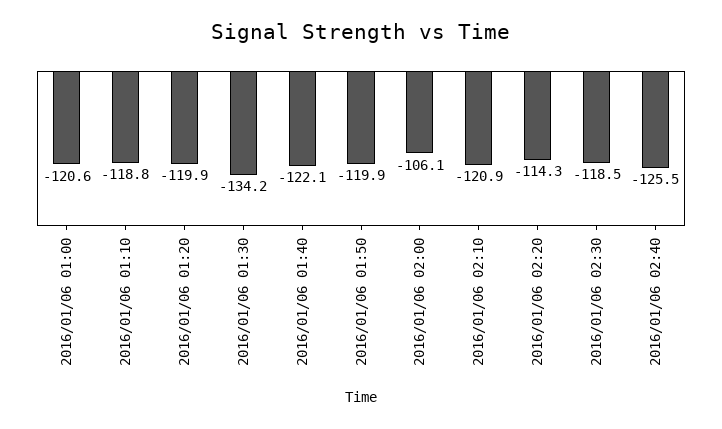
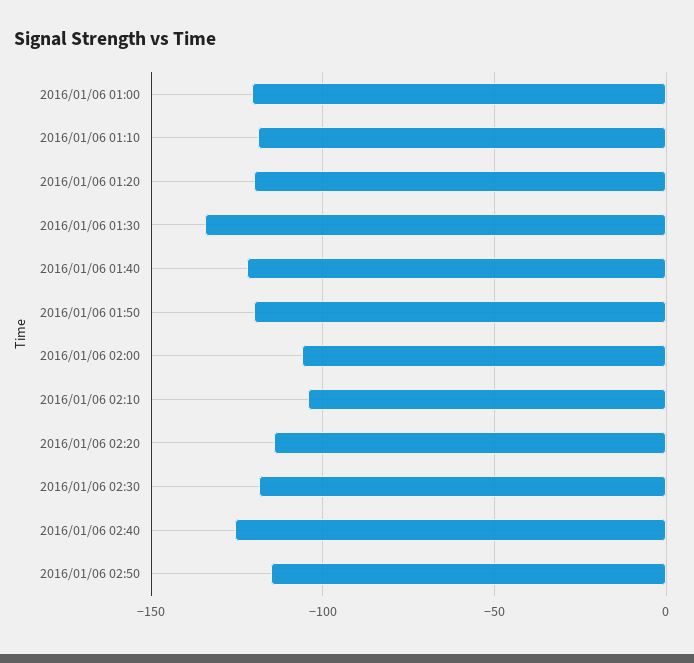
2016/01/06 02:10: -120.9 -> -105
2016/01/06 02:50: none -> -115

